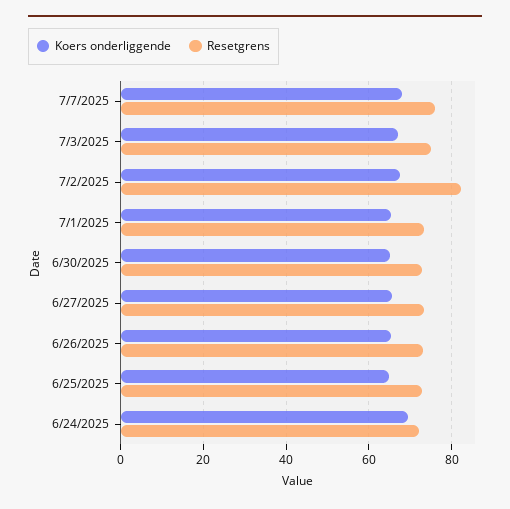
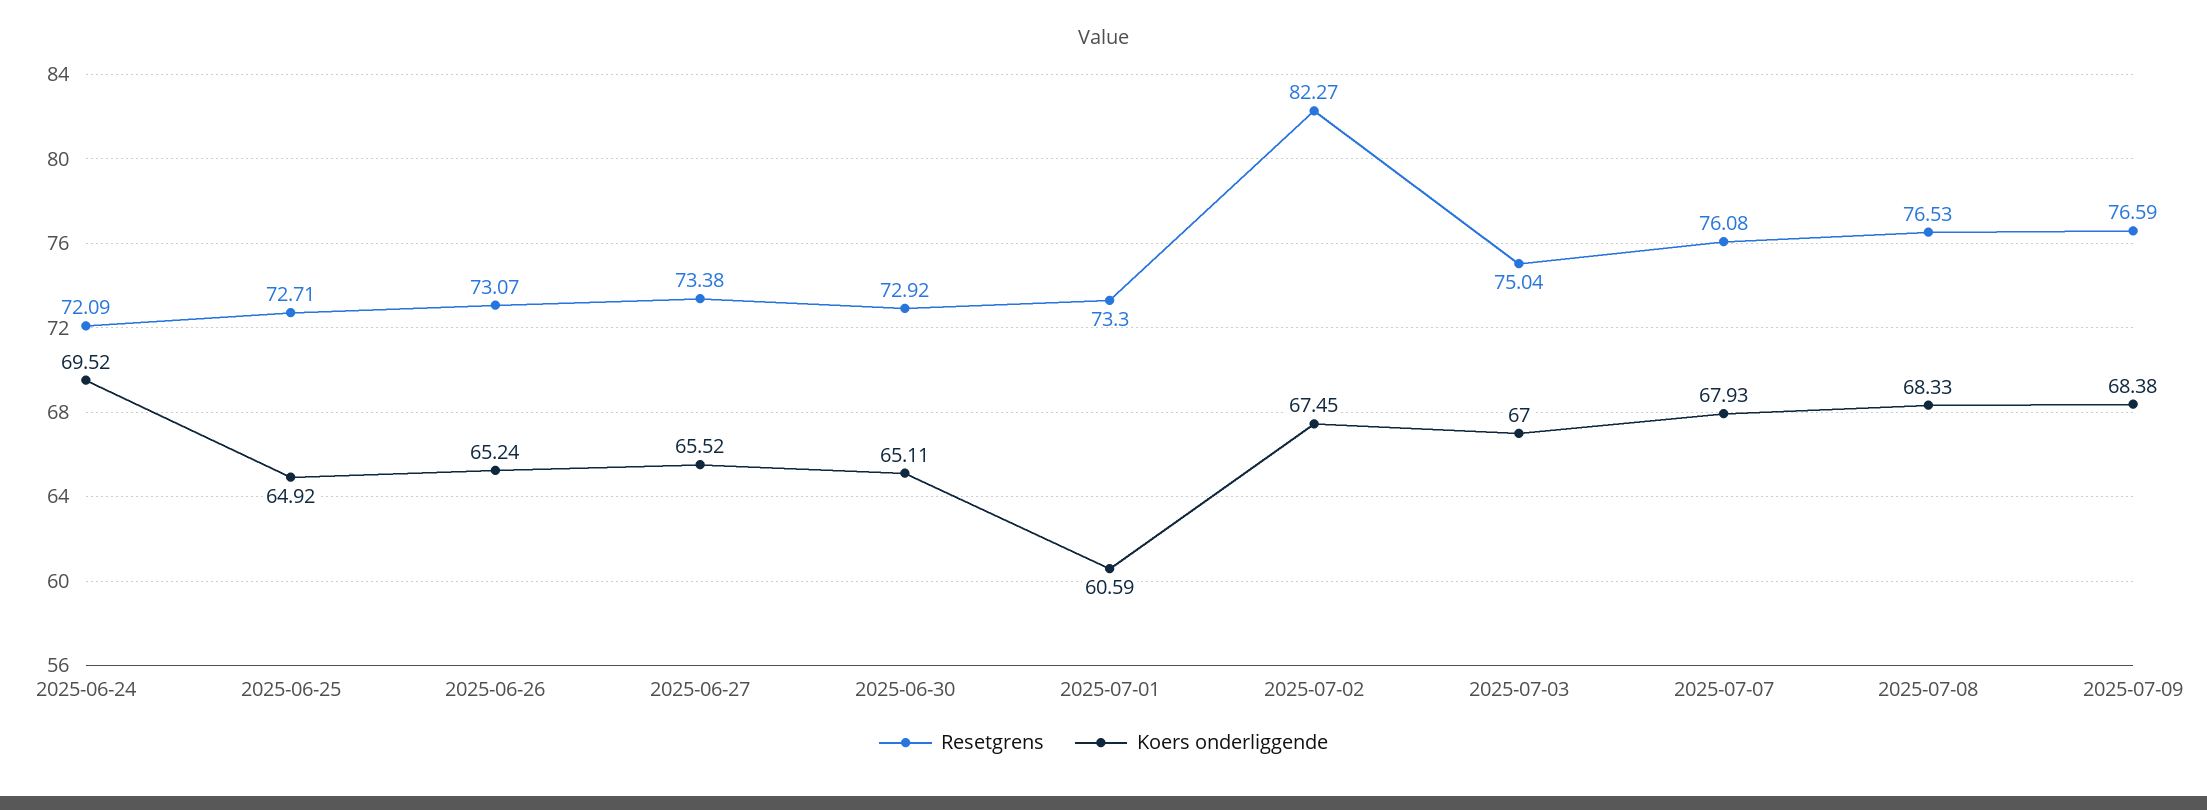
Koers onderliggende, 7/1/2025: 66 -> 60.59
Resetgrens, 2025-07-08: none -> 76.53
Koers onderliggende, 2025-07-08: none -> 68.33
Resetgrens, 2025-07-09: none -> 76.59
Koers onderliggende, 2025-07-09: none -> 68.38

